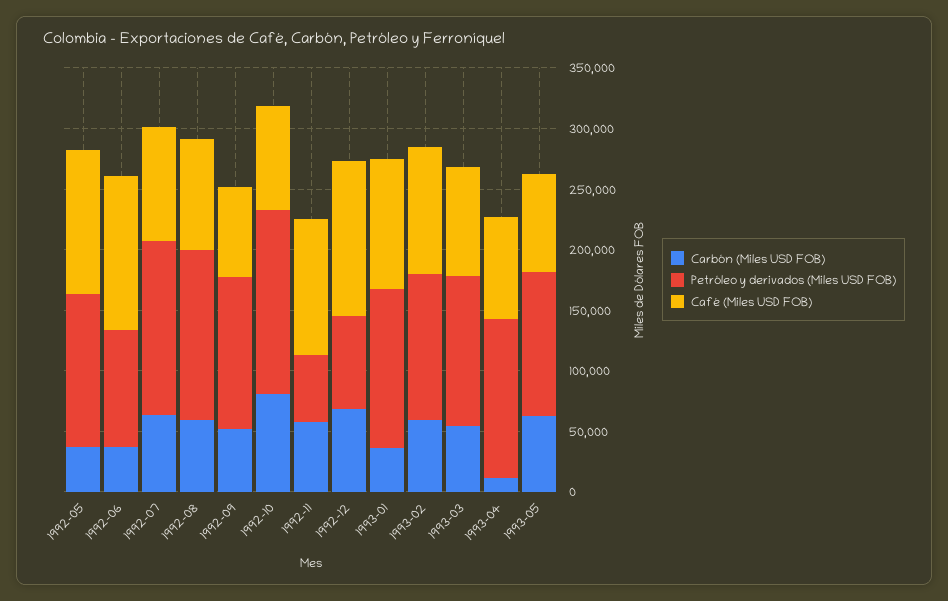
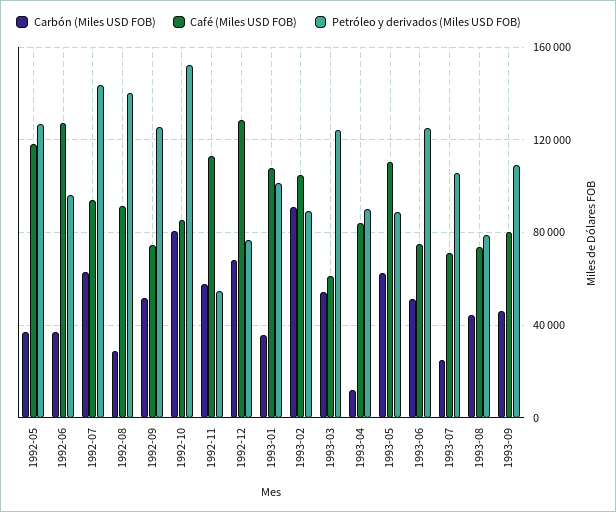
Carbón (Miles USD FOB), 1992-08: 60000 -> 30000
Petróleo y derivados (Miles USD FOB), 1993-01: 130000 -> 100000
Carbón (Miles USD FOB), 1993-02: 60000 -> 90000
Petróleo y derivados (Miles USD FOB), 1993-02: 120000 -> 90000
Café (Miles USD FOB), 1993-03: 90000 -> 60000
Petróleo y derivados (Miles USD FOB), 1993-04: 130000 -> 90000
Petróleo y derivados (Miles USD FOB), 1993-05: 120000 -> 90000
Café (Miles USD FOB), 1993-05: 80000 -> 110000
Carbón (Miles USD FOB), 1993-06: none -> 50000
Café (Miles USD FOB), 1993-06: none -> 75000
Petróleo y derivados (Miles USD FOB), 1993-06: none -> 125000
Carbón (Miles USD FOB), 1993-07: none -> 25000
Café (Miles USD FOB), 1993-07: none -> 70000
Petróleo y derivados (Miles USD FOB), 1993-07: none -> 105000
Carbón (Miles USD FOB), 1993-08: none -> 45000
Café (Miles USD FOB), 1993-08: none -> 75000
Petróleo y derivados (Miles USD FOB), 1993-08: none -> 80000
Carbón (Miles USD FOB), 1993-09: none -> 45000
Café (Miles USD FOB), 1993-09: none -> 80000
Petróleo y derivados (Miles USD FOB), 1993-09: none -> 110000

